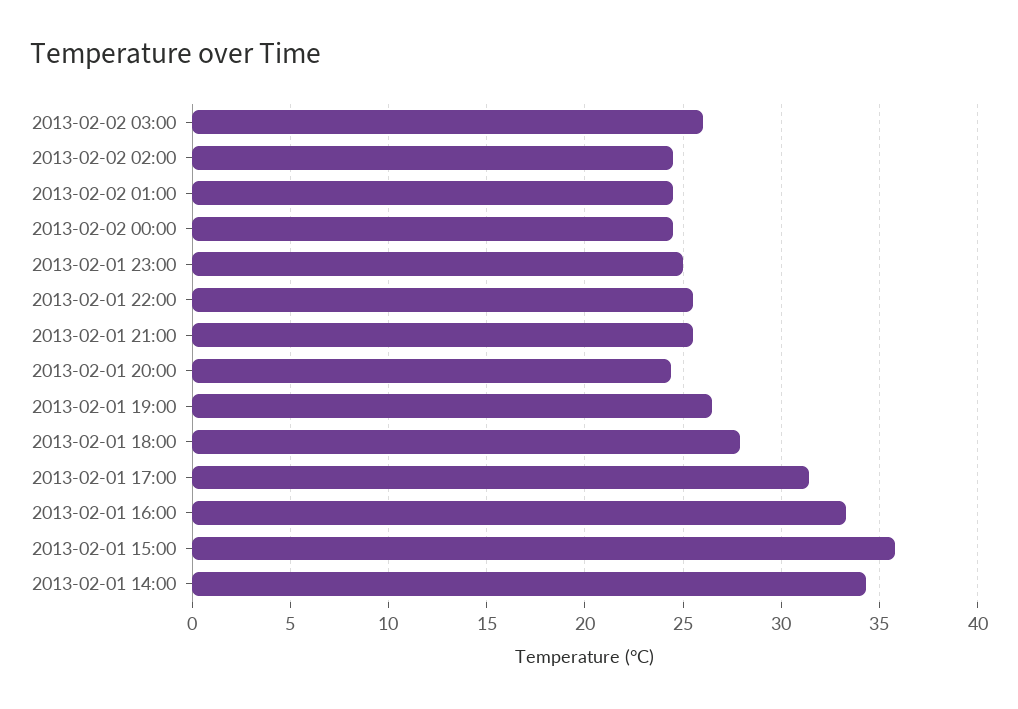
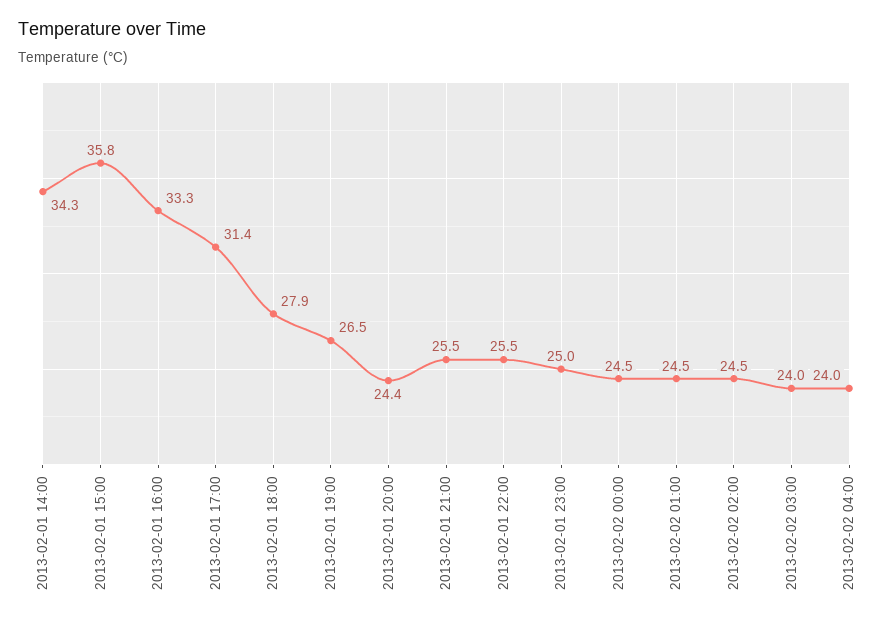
2013-02-02 03:00: 26 -> 24
2013-02-02 04:00: none -> 24

